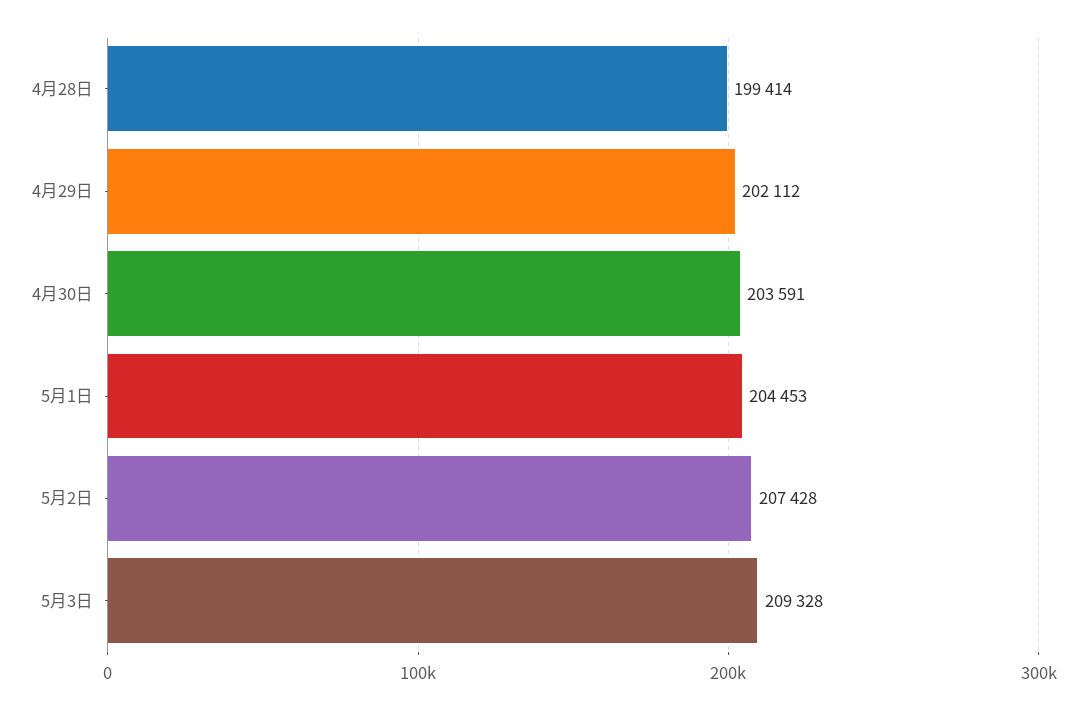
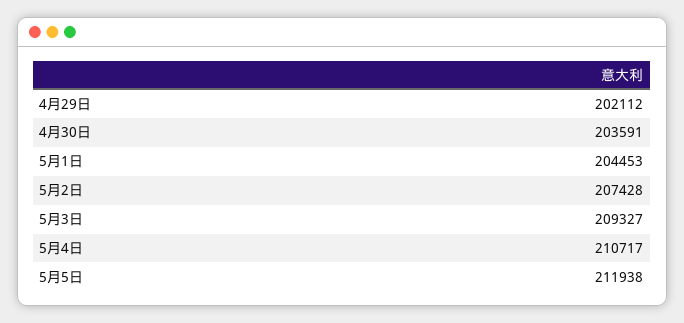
4月28日: 199414 -> none
5月3日: 209328 -> 209327
5月4日: none -> 210717
5月5日: none -> 211938

